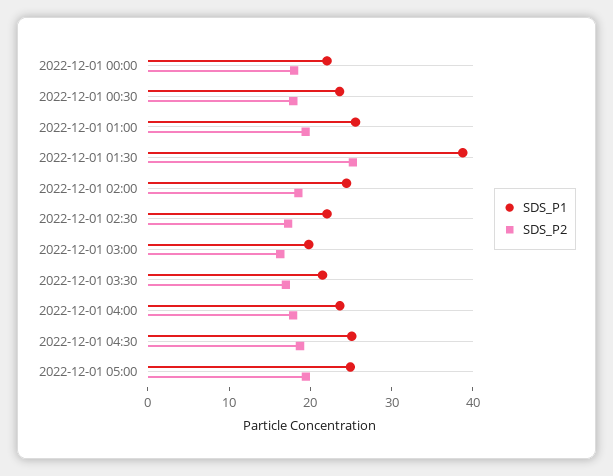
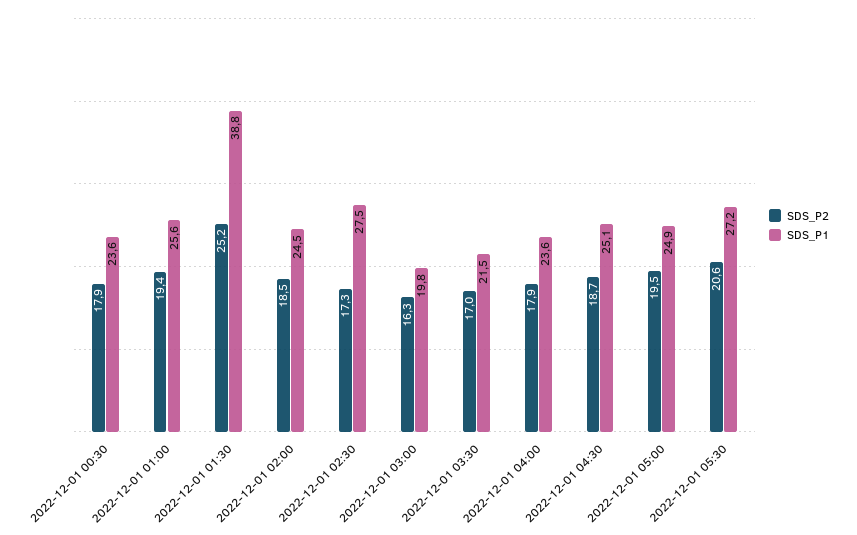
SDS_P1, 2022-12-01 00:00: 22 -> none
SDS_P2, 2022-12-01 00:00: 18 -> none
SDS_P1, 2022-12-01 02:30: 22 -> 27.5
SDS_P2, 2022-12-01 05:30: none -> 20.6
SDS_P1, 2022-12-01 05:30: none -> 27.2

